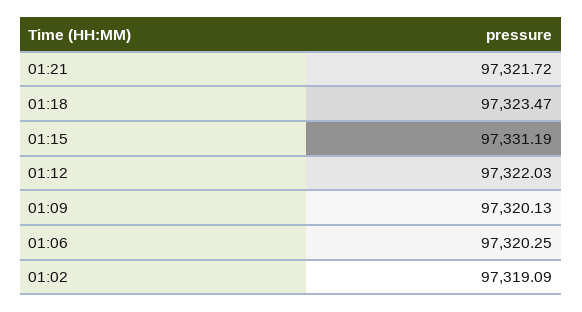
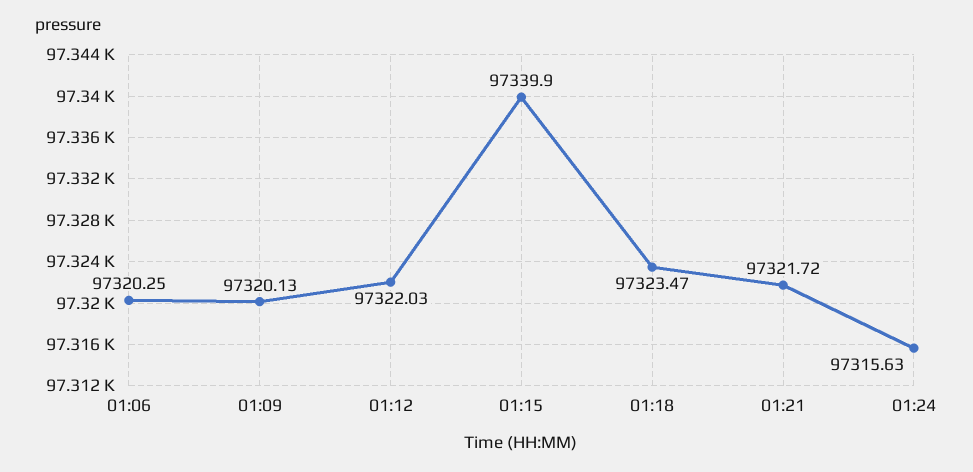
01:15: 97331.19 -> 97339.9
01:02: 97319.09 -> none
01:24: none -> 97315.63

